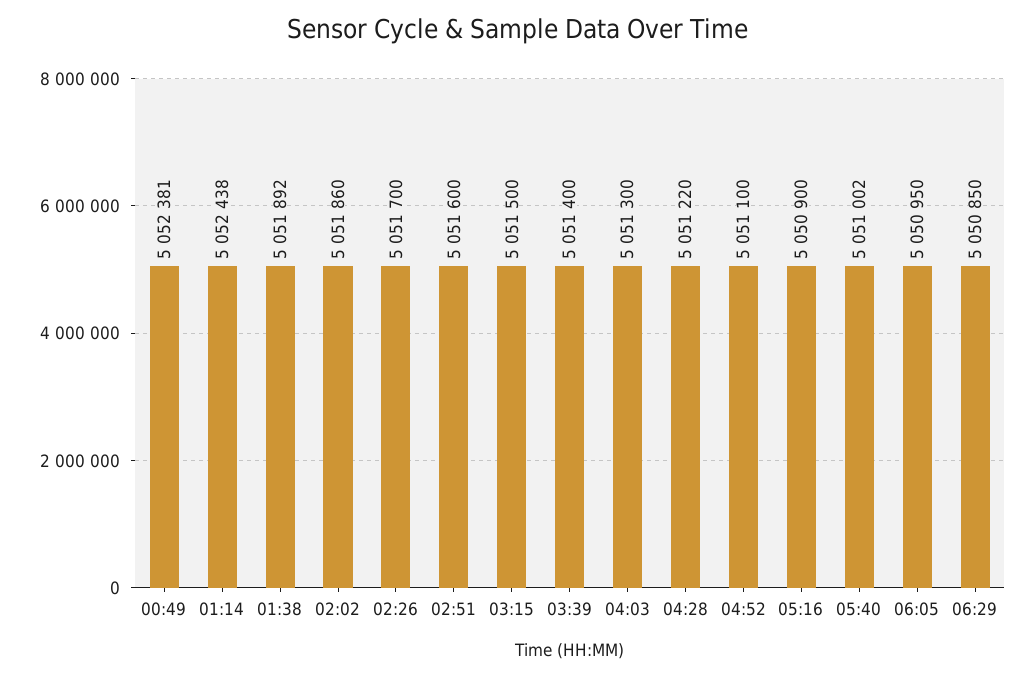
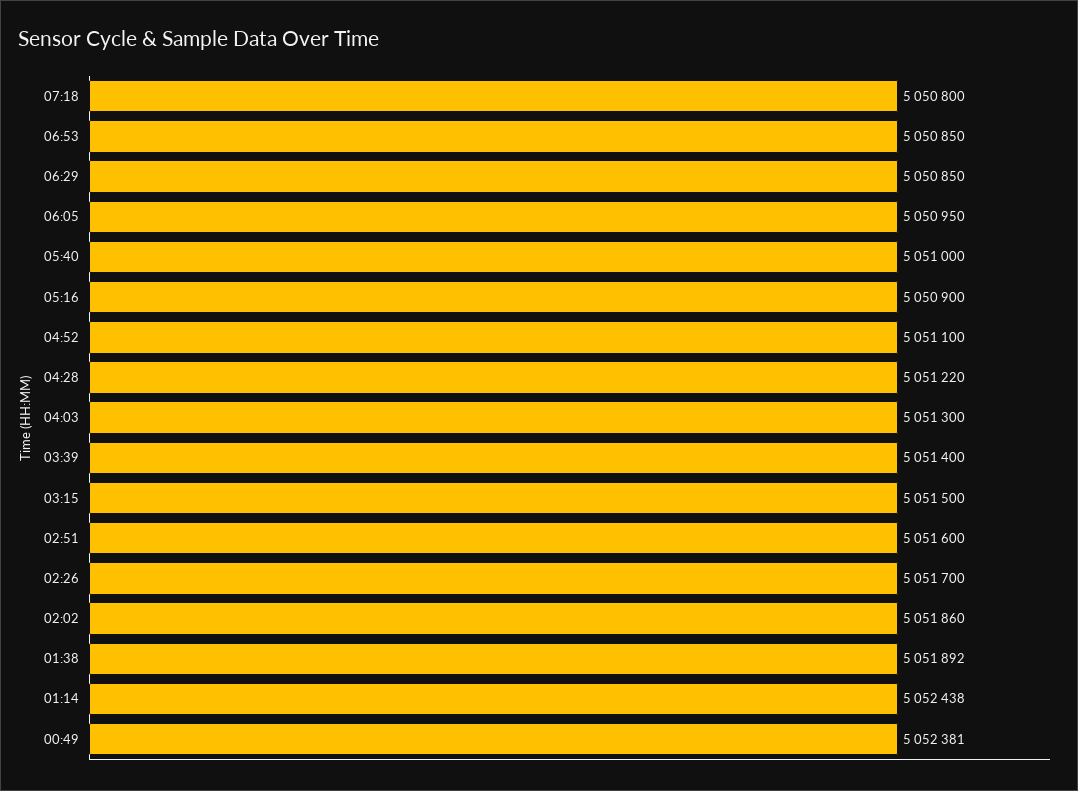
05:40: 5051002 -> 5051000
07:18: none -> 5050800
06:53: none -> 5050850

